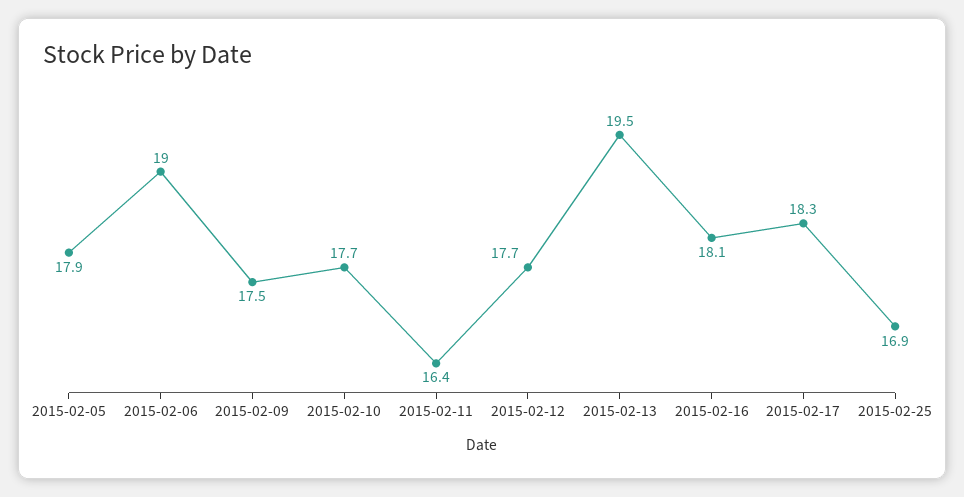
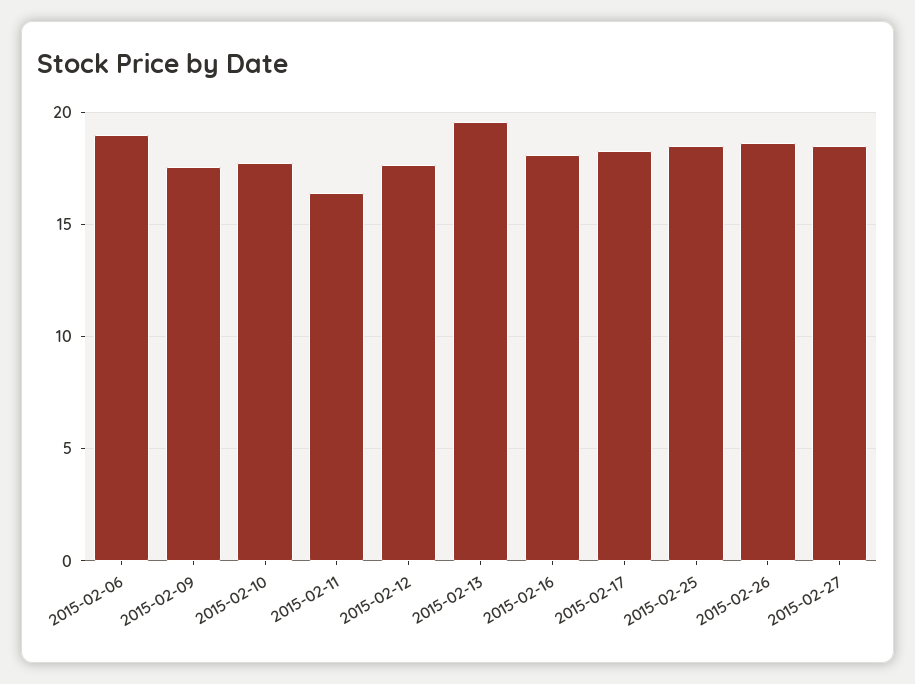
2015-02-05: 17.9 -> none
2015-02-25: 16.9 -> 18.5
2015-02-26: none -> 18.5
2015-02-27: none -> 18.5

